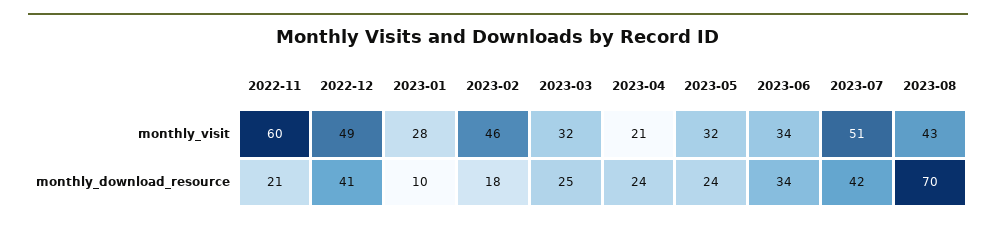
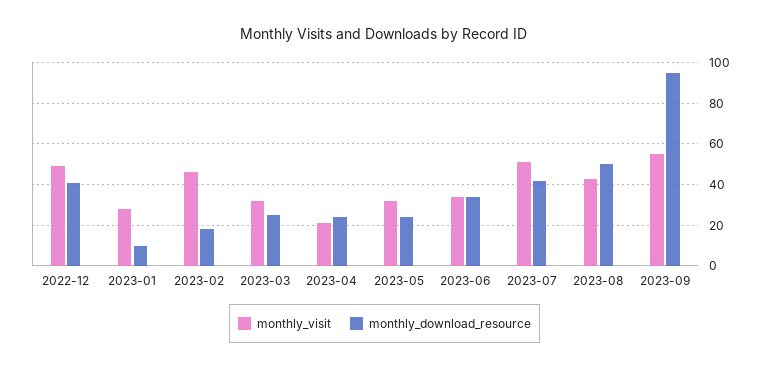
monthly_visit, 2022-11: 60 -> none
monthly_download_resource, 2022-11: 21 -> none
monthly_download_resource, 2023-08: 70 -> 50
monthly_visit, 2023-09: none -> 55
monthly_download_resource, 2023-09: none -> 95

